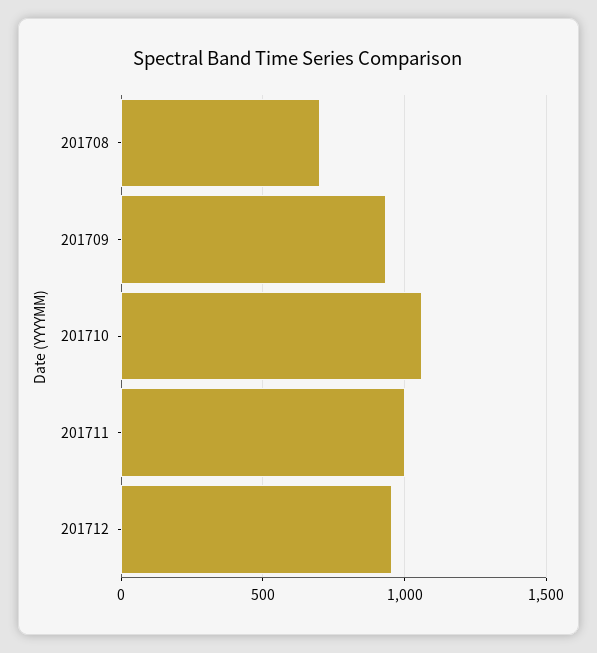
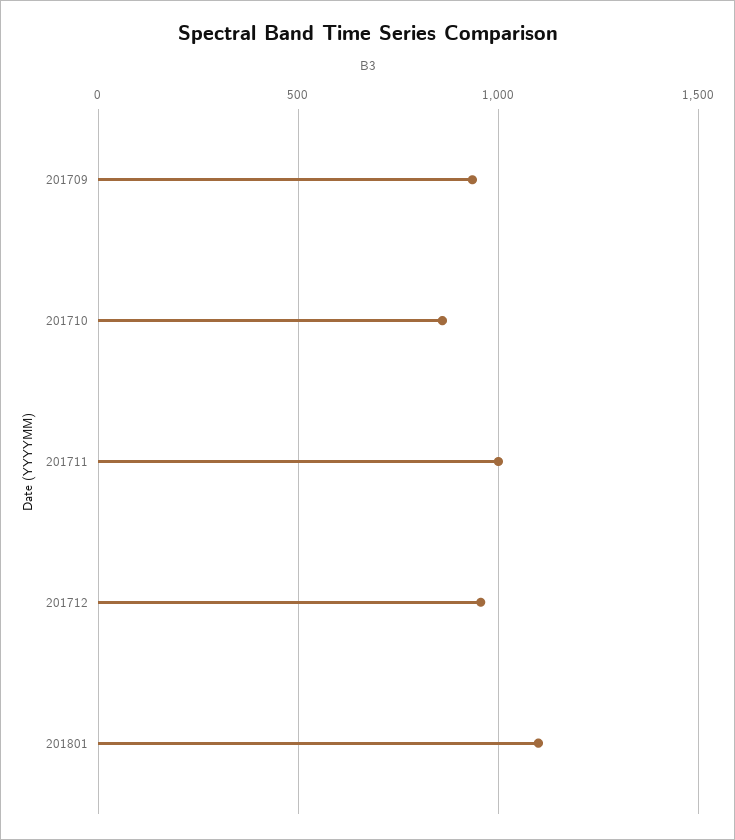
201708: 700 -> none
201710: 1050 -> 850
201801: none -> 1100

